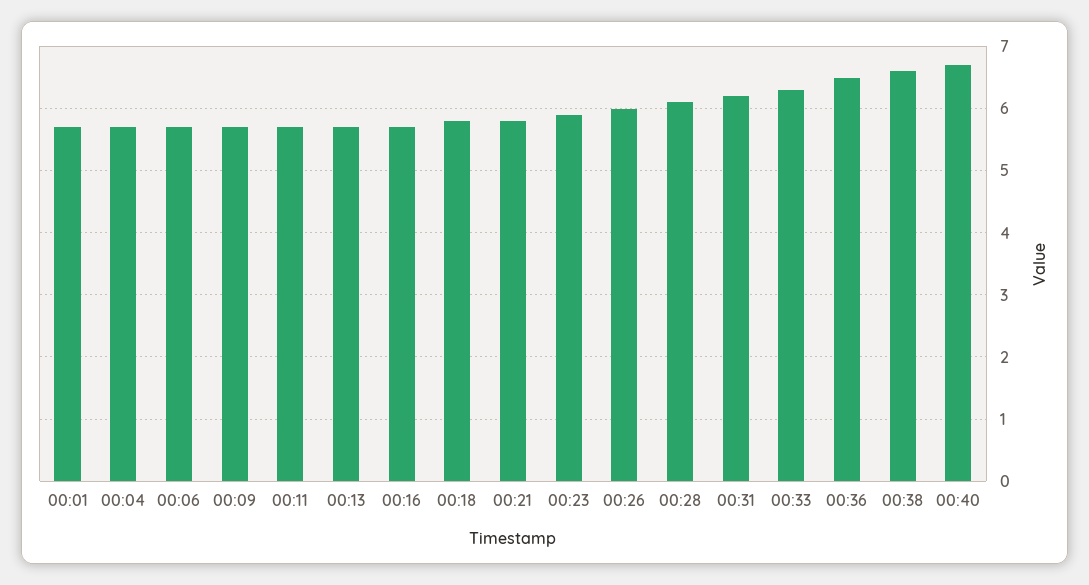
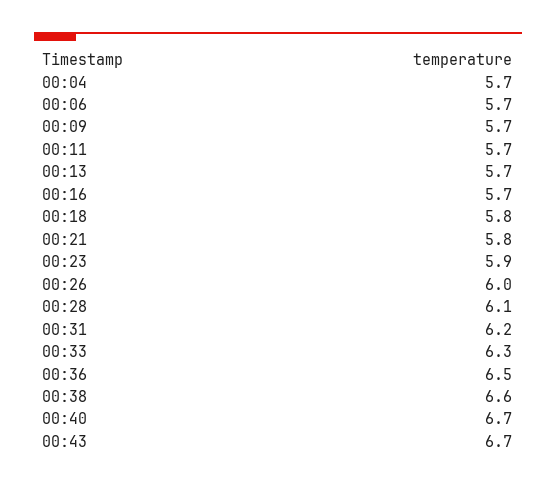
00:01: 5.7 -> none
00:43: none -> 6.7

